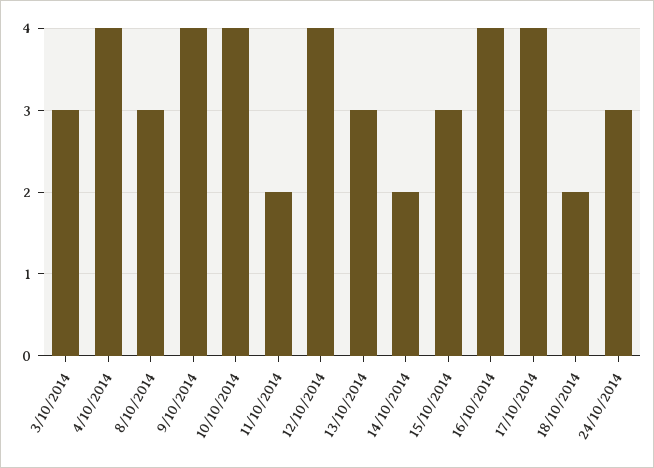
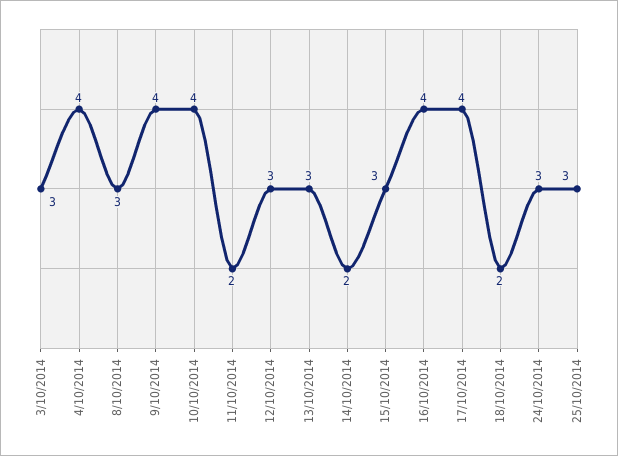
12/10/2014: 4 -> 3
25/10/2014: none -> 3

